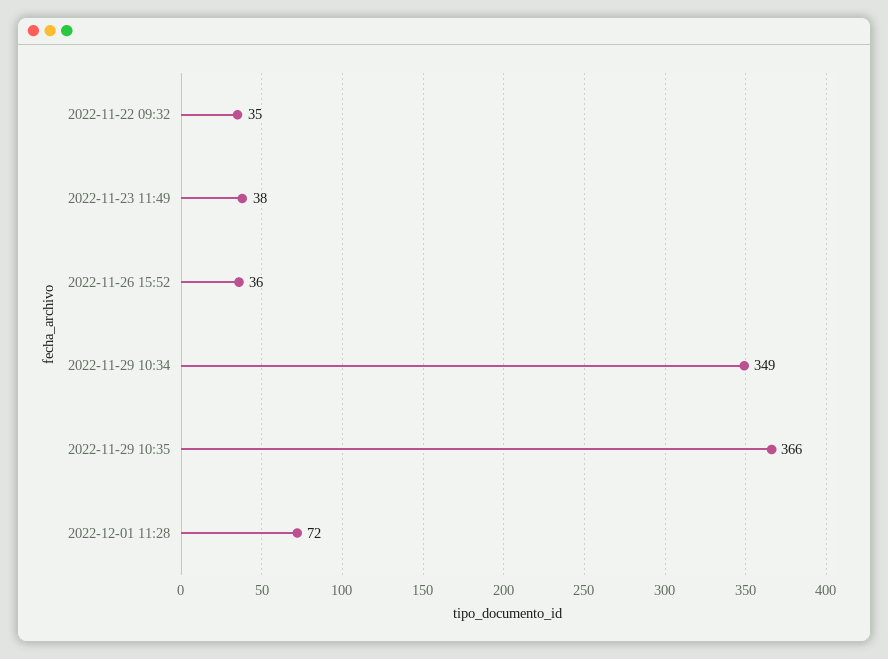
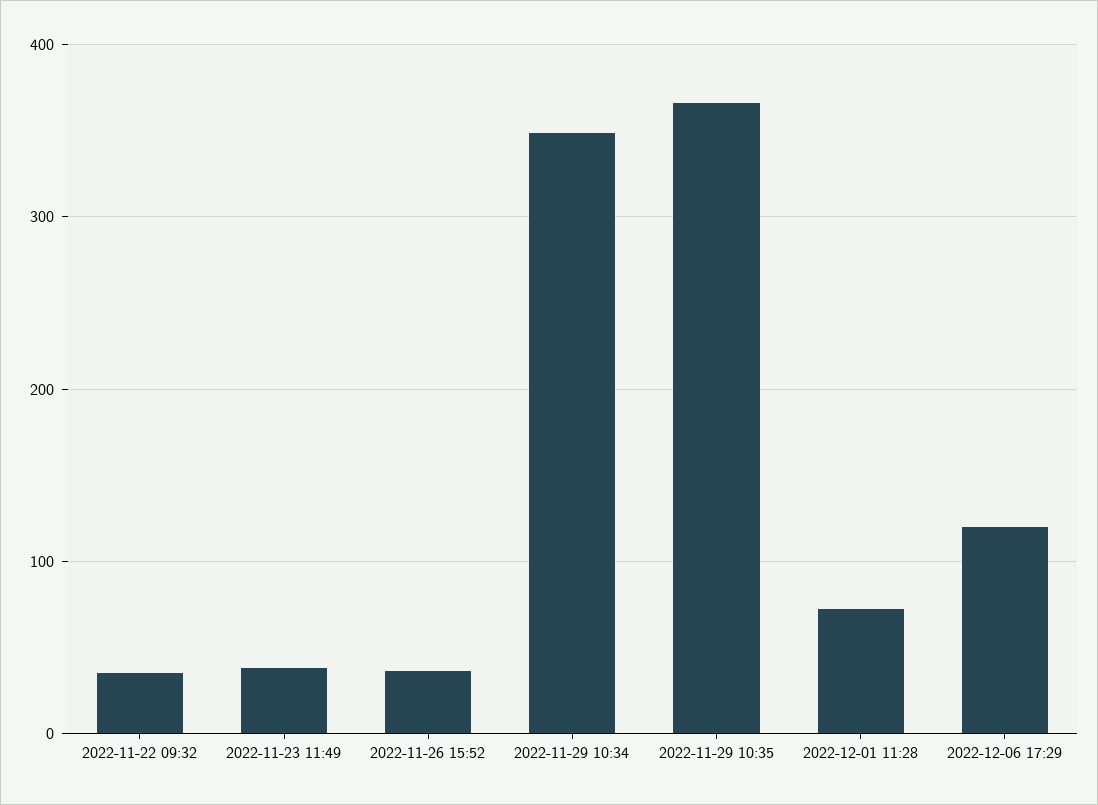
2022-12-06 17:29: none -> 120

